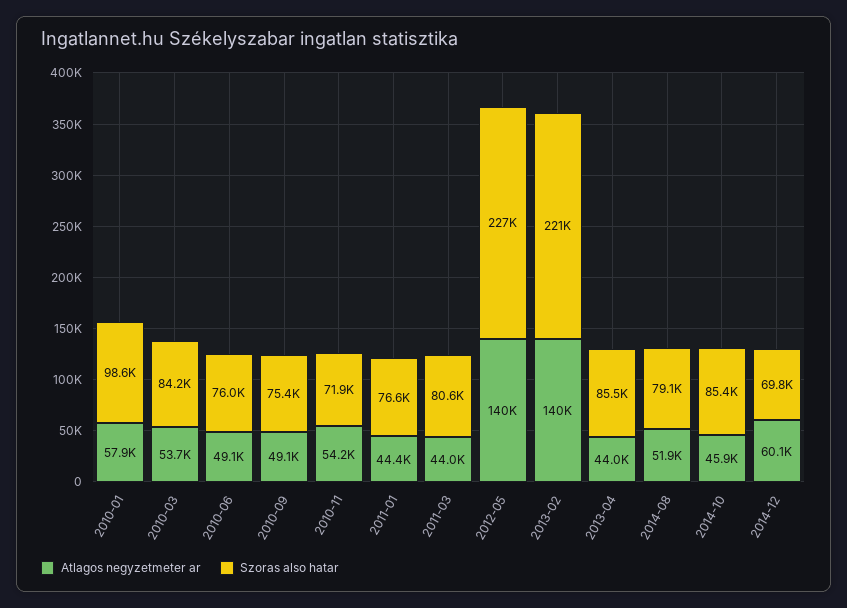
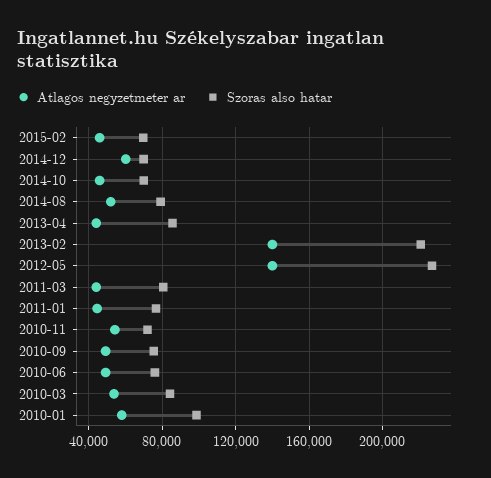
Szoras also hatar, 2014-10: 85400 -> 70000
Atlagos negyzetmeter ar, 2015-02: none -> 45000
Szoras also hatar, 2015-02: none -> 70000

